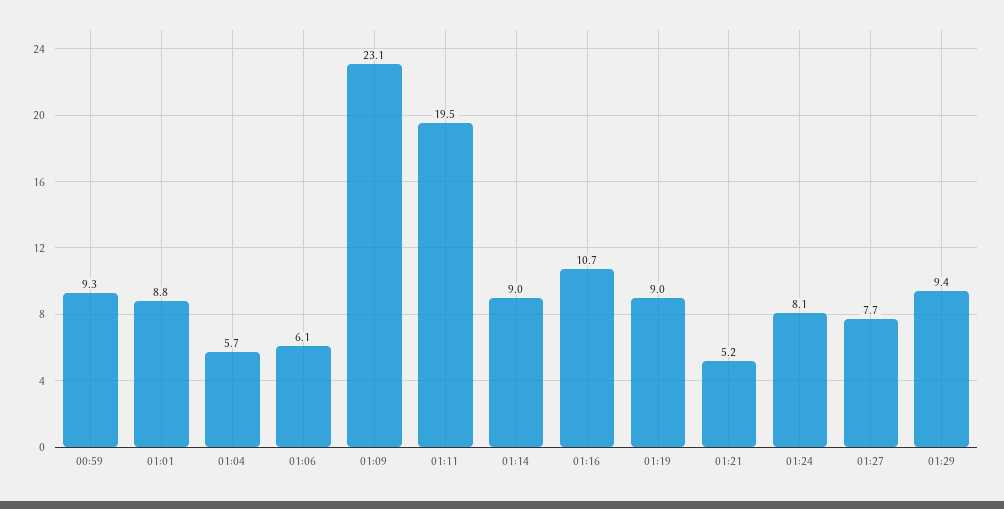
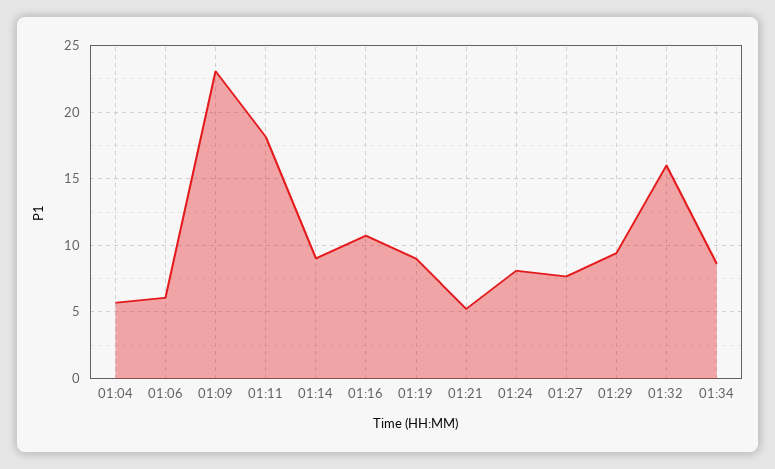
00:59: 9.3 -> none
01:01: 8.8 -> none
01:11: 19.5 -> 18
01:32: none -> 16
01:34: none -> 8.5

